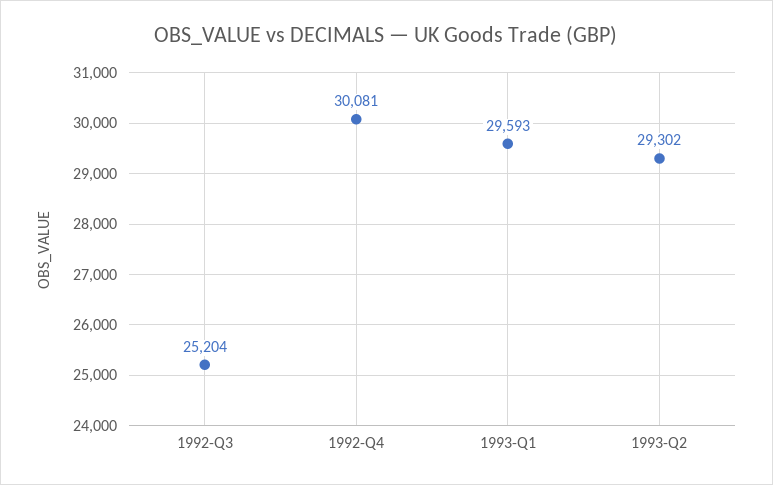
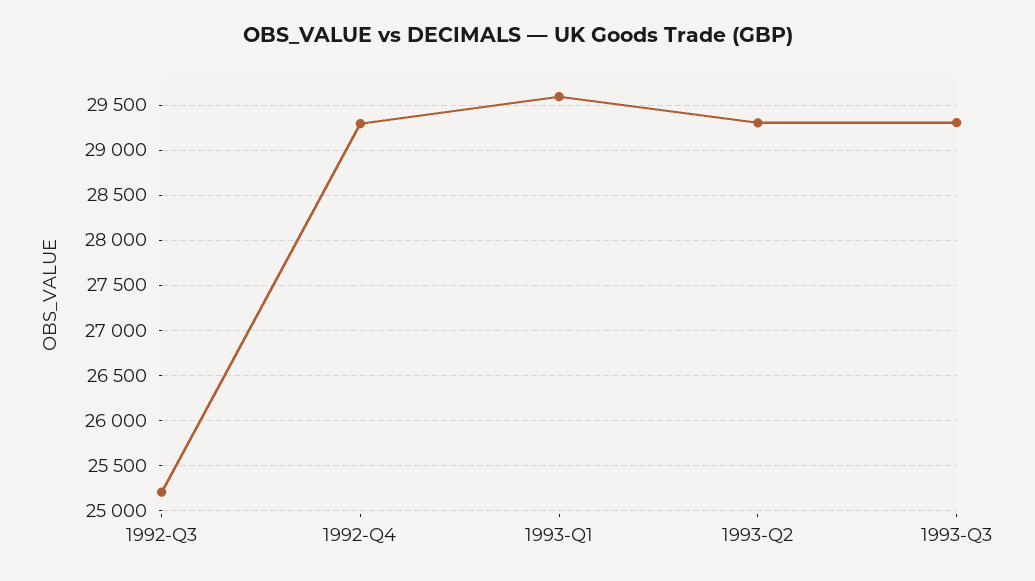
1992-Q4: 30081 -> 29300
1993-Q3: none -> 29300

